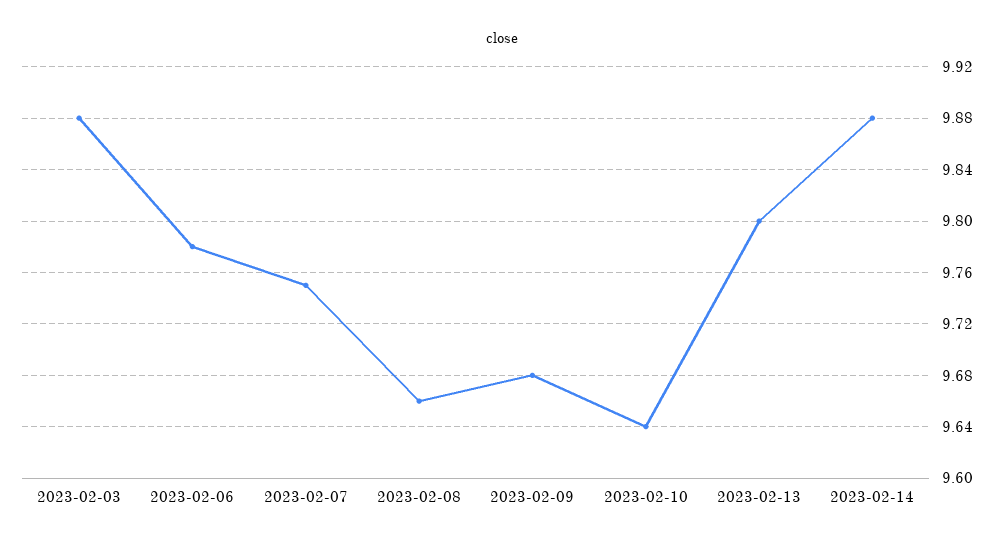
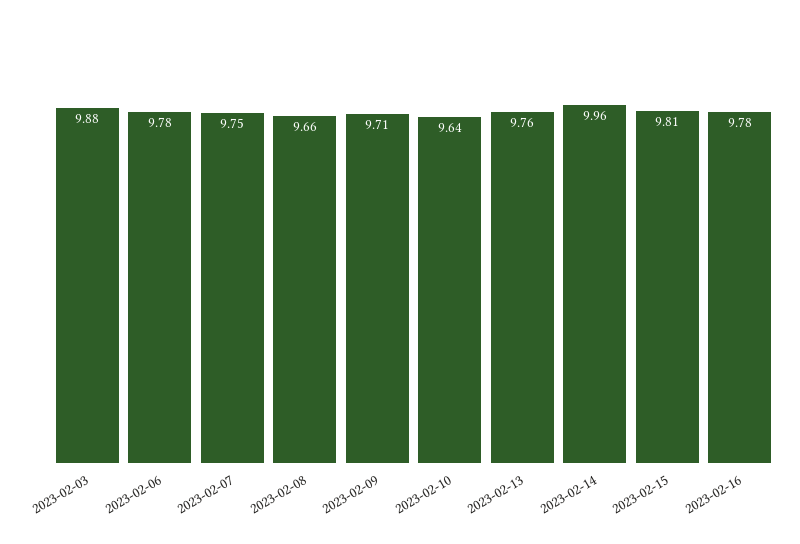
2023-02-09: 9.68 -> 9.71
2023-02-13: 9.8 -> 9.76
2023-02-14: 9.88 -> 9.96
2023-02-15: none -> 9.81
2023-02-16: none -> 9.78

